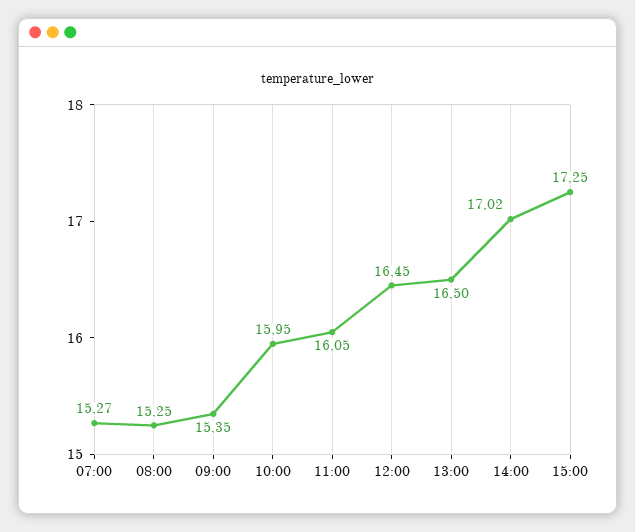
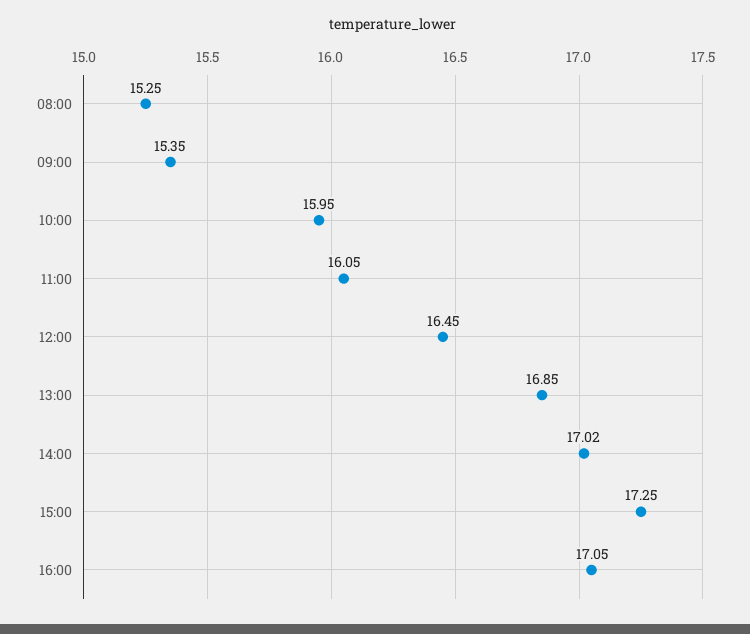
07:00: 15.27 -> none
13:00: 16.5 -> 16.85
16:00: none -> 17.05

